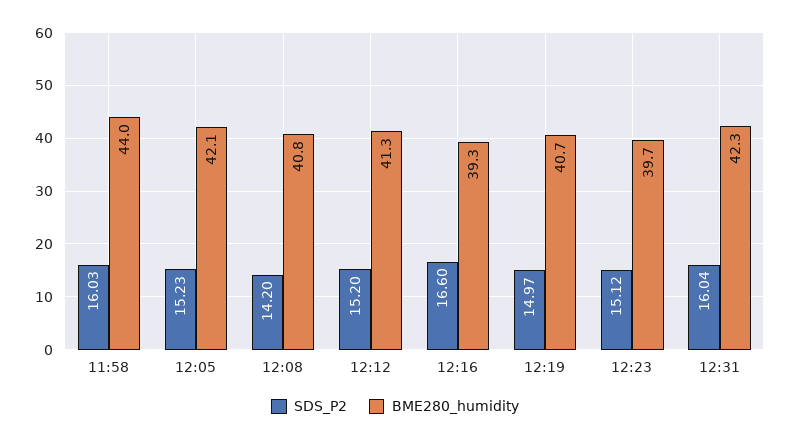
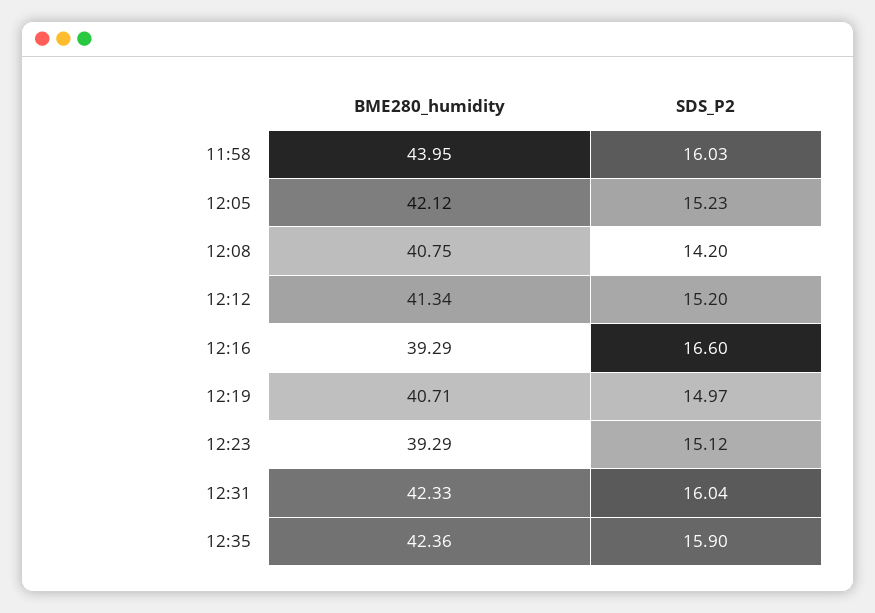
BME280_humidity, 12:23: 39.7 -> 39.29
BME280_humidity, 12:35: none -> 42.36
SDS_P2, 12:35: none -> 15.9

